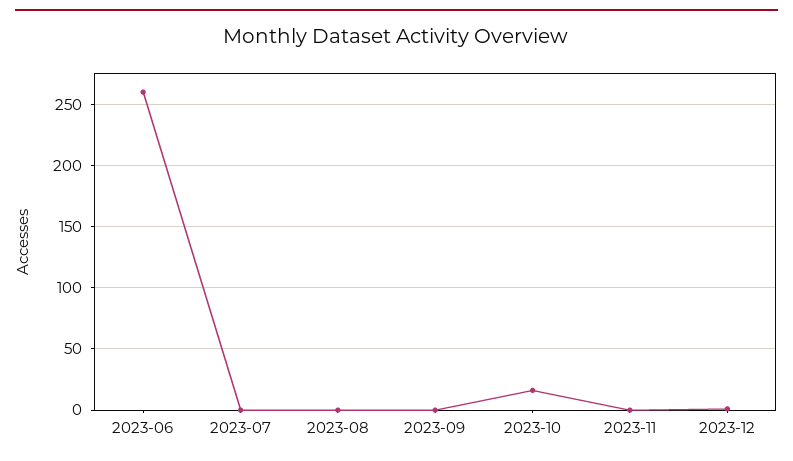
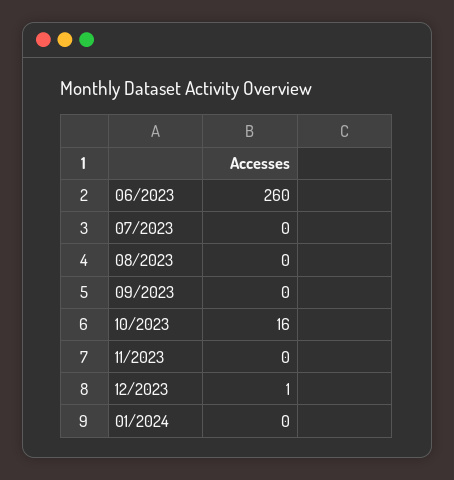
01/2024: none -> 0

